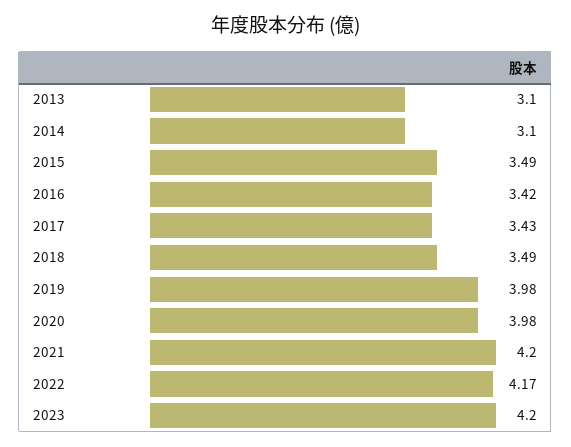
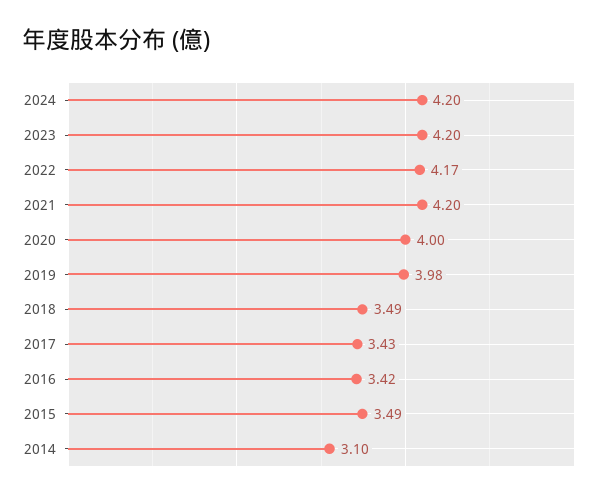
2013: 3.1 -> none
2020: 3.98 -> 4
2024: none -> 4.2

